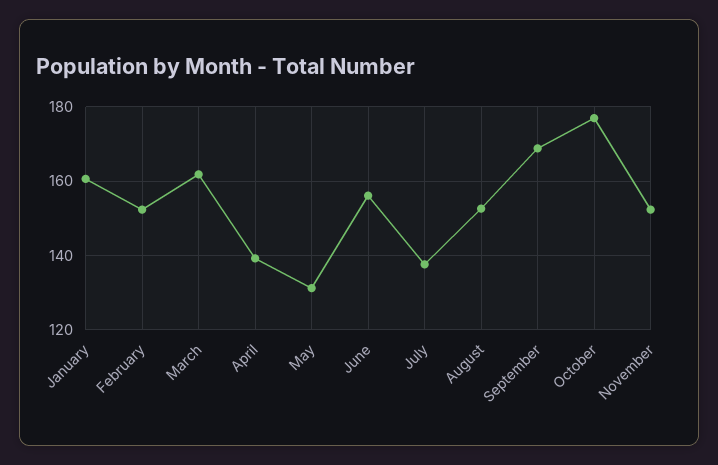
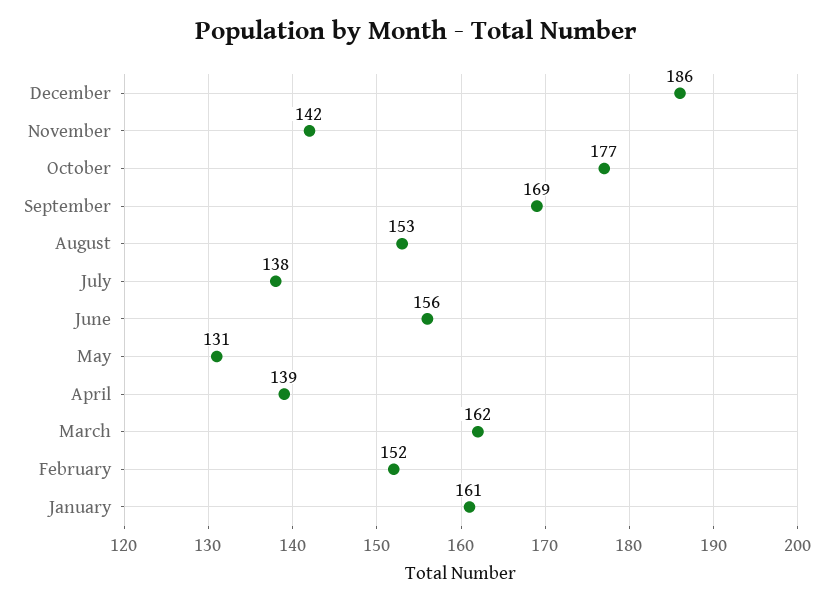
November: 152 -> 142
December: none -> 186

